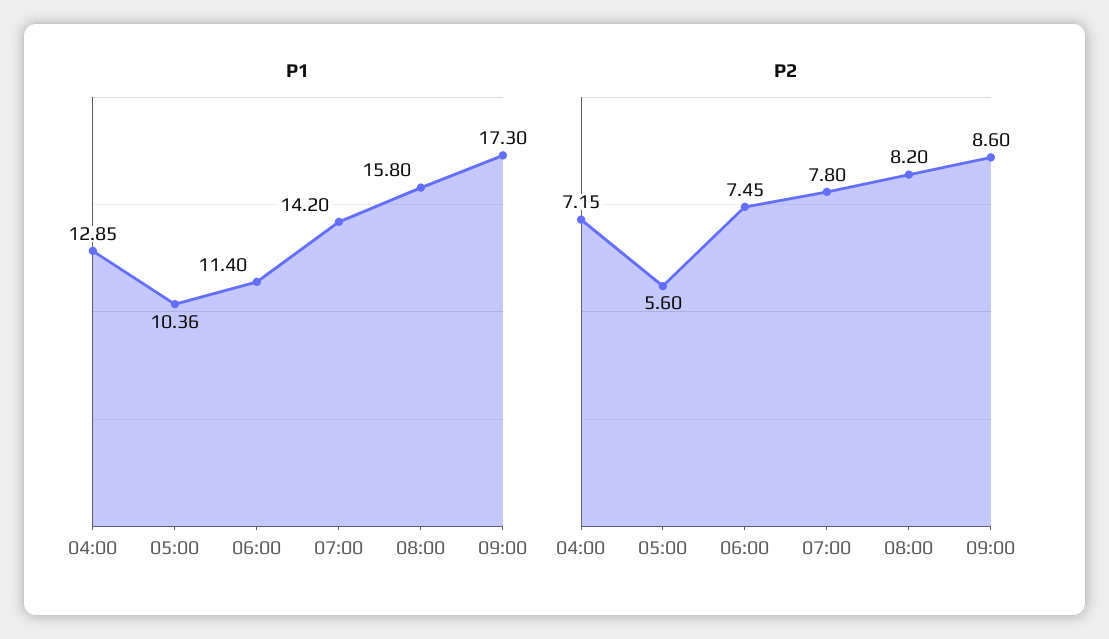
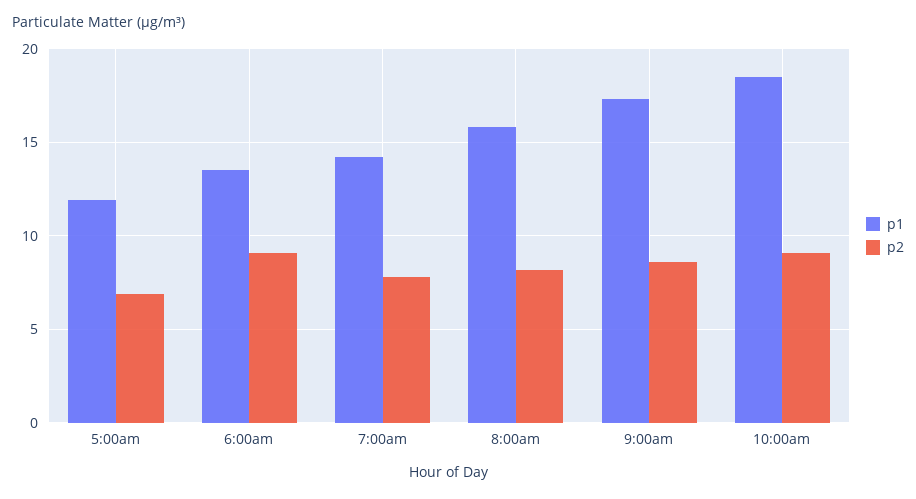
P1, 04:00: 12.85 -> none
P1, 05:00: 10.36 -> 12
P1, 06:00: 11.4 -> 13.5
P2, 04:00: 7.15 -> none
P2, 05:00: 5.6 -> 7
P2, 06:00: 7.45 -> 9
P1, 10:00am: none -> 18.5
P2, 10:00am: none -> 9

